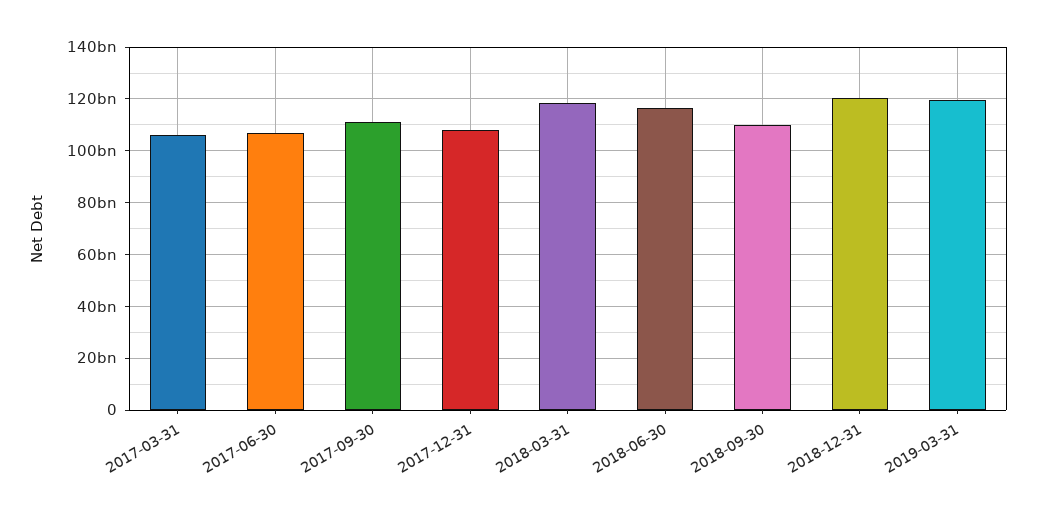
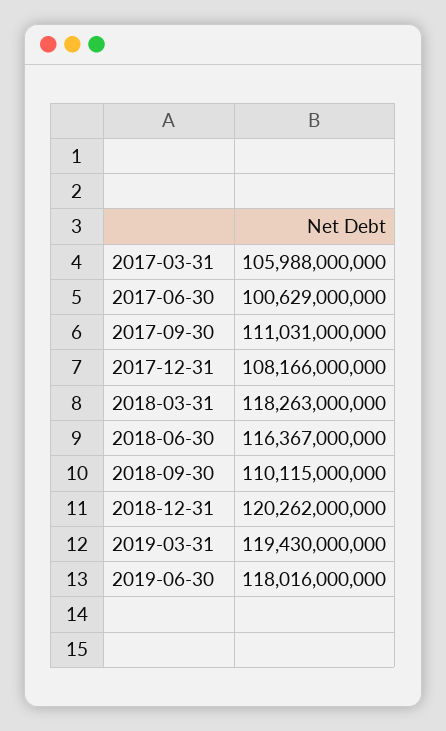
2017-06-30: 107500000000 -> 100629000000
2019-06-30: none -> 118016000000

